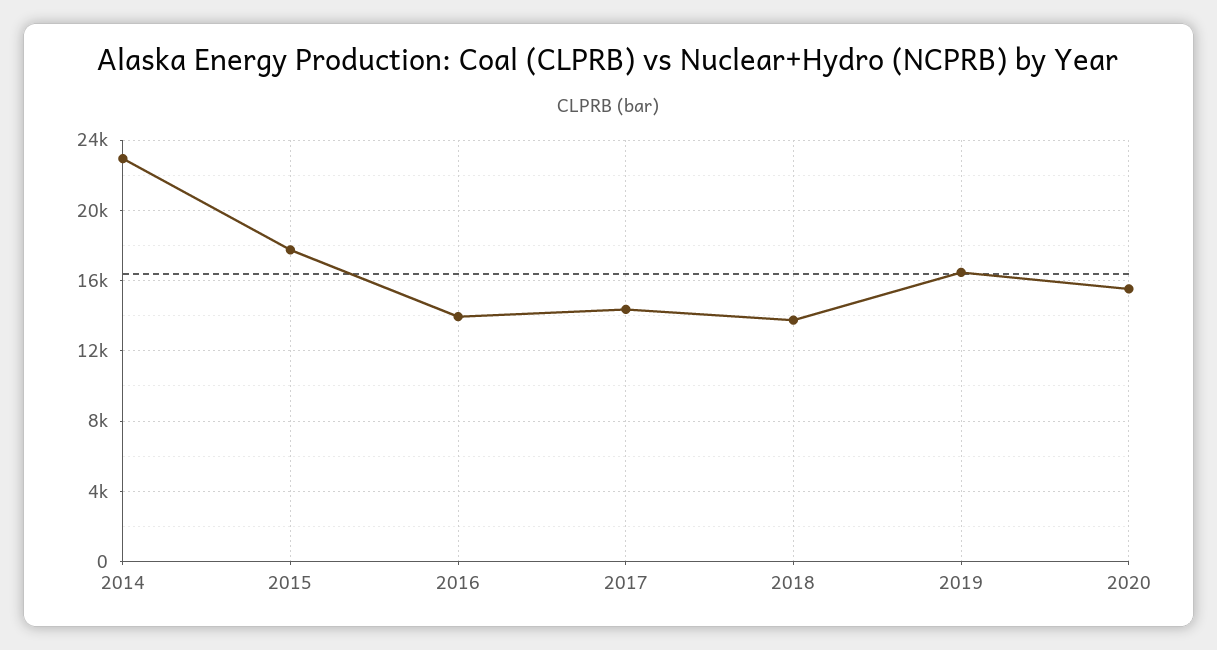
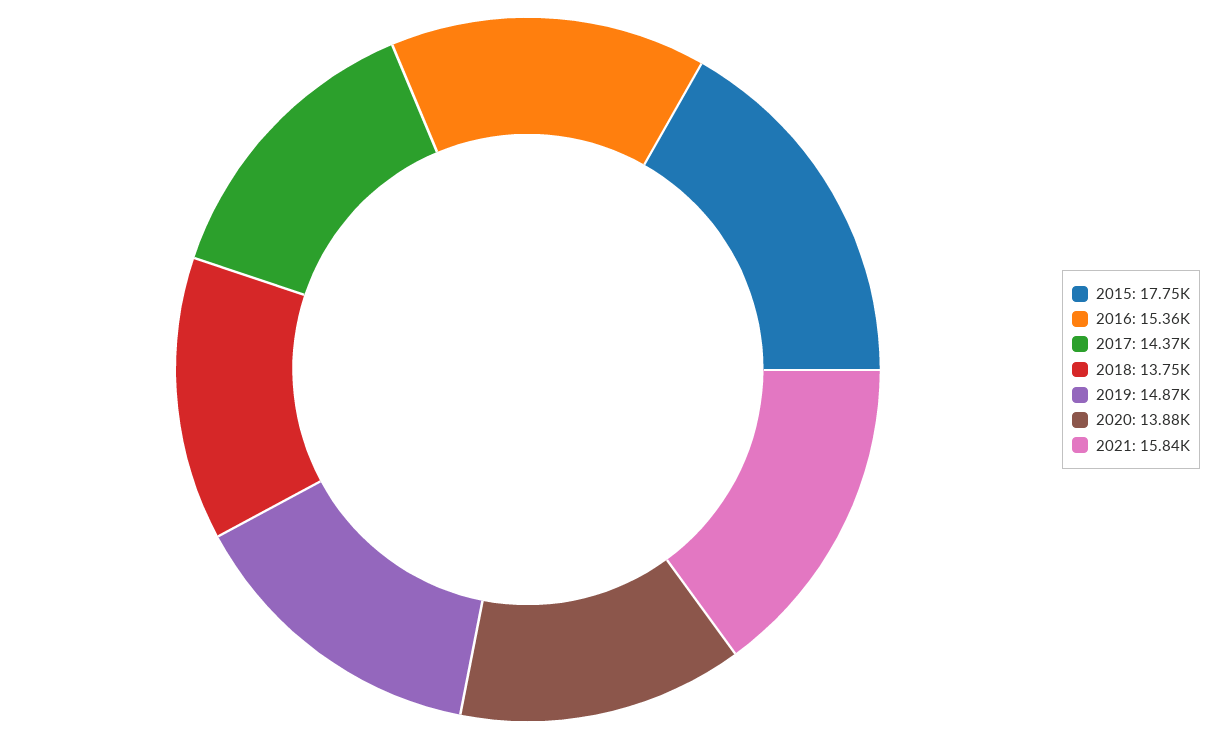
2014: 23000 -> none
2016: 14000 -> 15360
2019: 16500 -> 14870
2020: 15500 -> 13880
2021: none -> 15840

